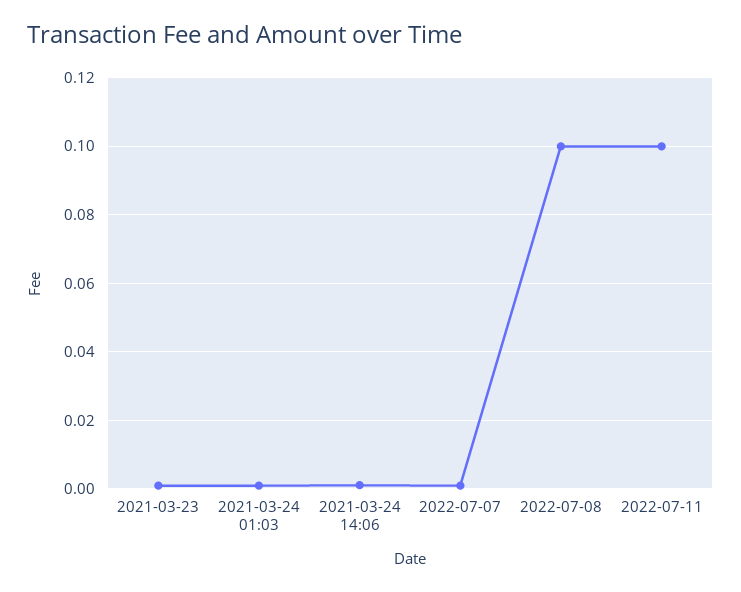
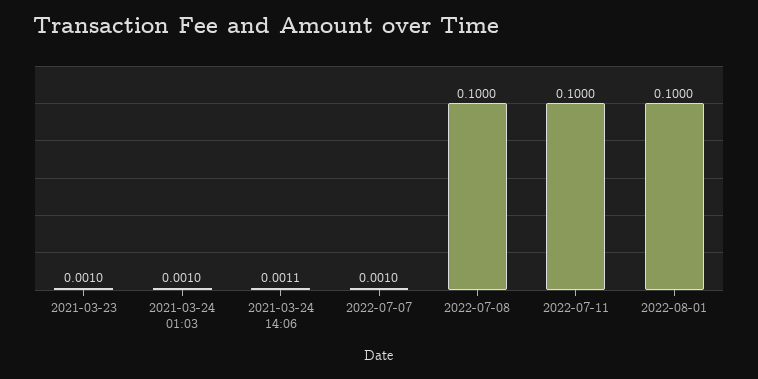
2022-08-01: none -> 0.1

